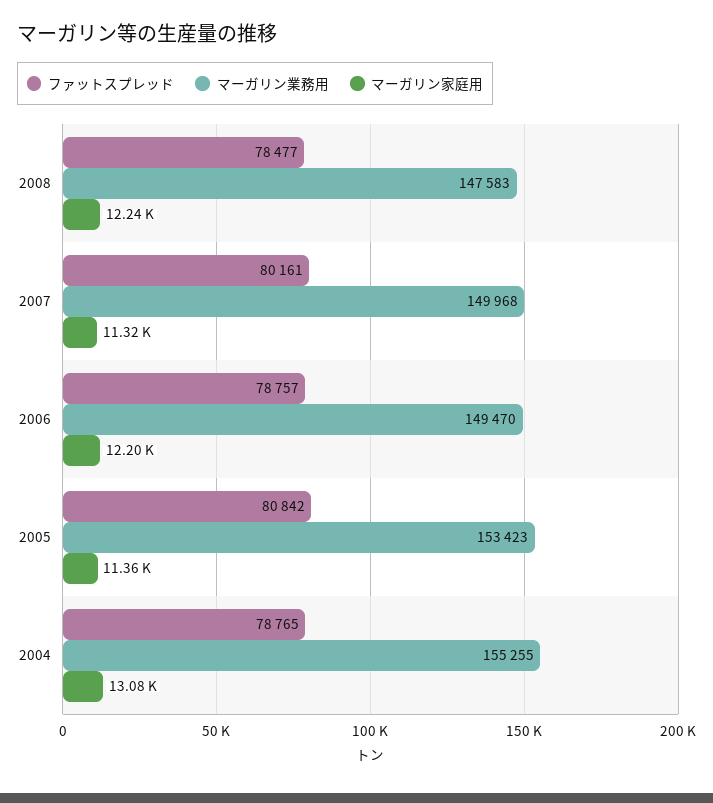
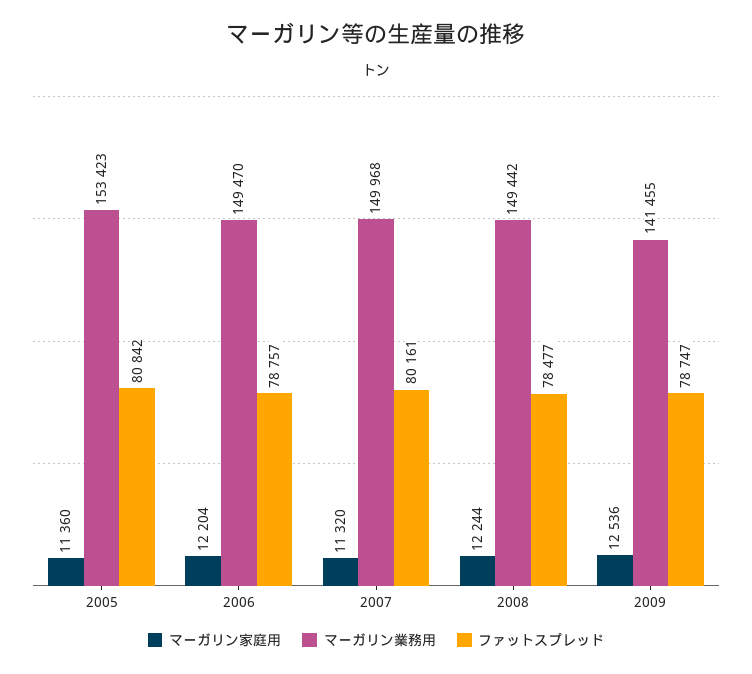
マーガリン業務用, 2008: 147583 -> 149442
ファットスプレッド, 2004: 78765 -> none
マーガリン業務用, 2004: 155255 -> none
マーガリン家庭用, 2004: 13080 -> none
マーガリン家庭用, 2009: none -> 12536
マーガリン業務用, 2009: none -> 141455
ファットスプレッド, 2009: none -> 78747

